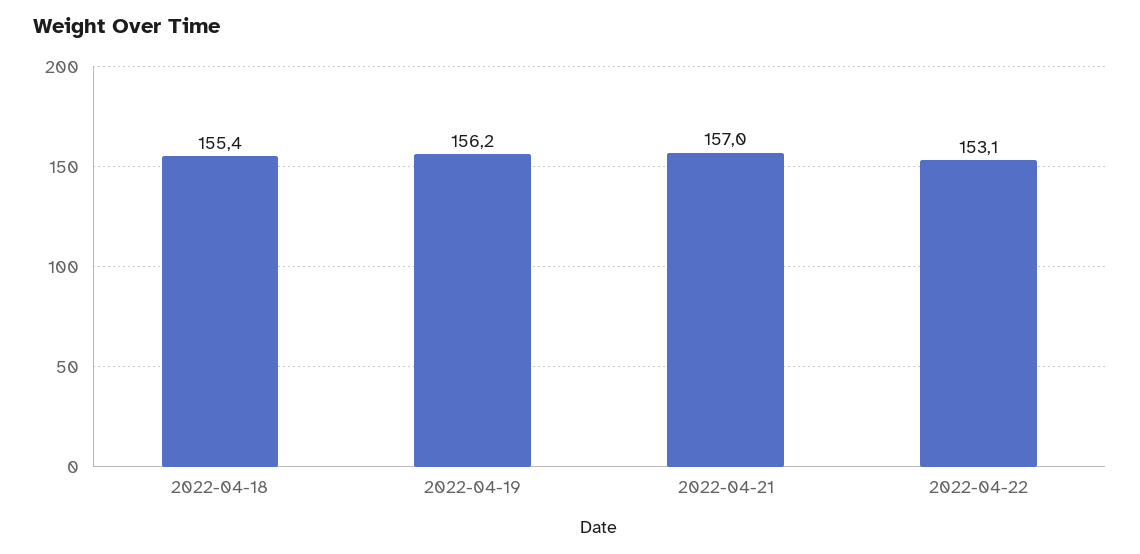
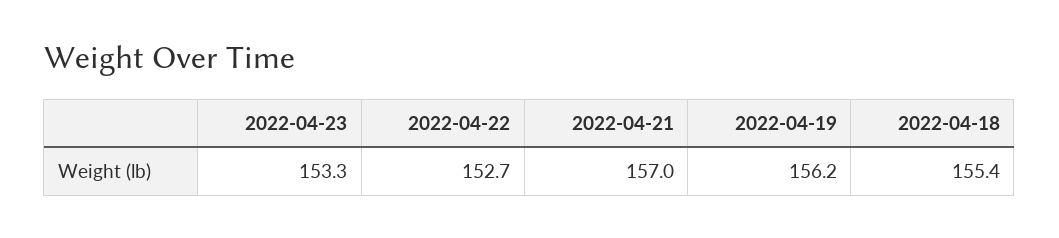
2022-04-22: 153.1 -> 152.7
2022-04-23: none -> 153.3

